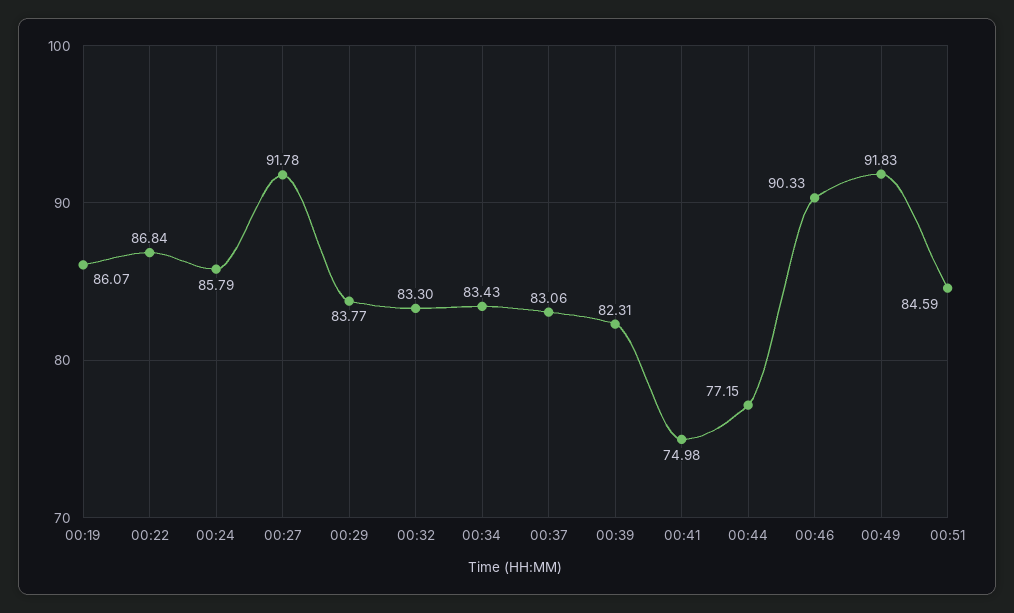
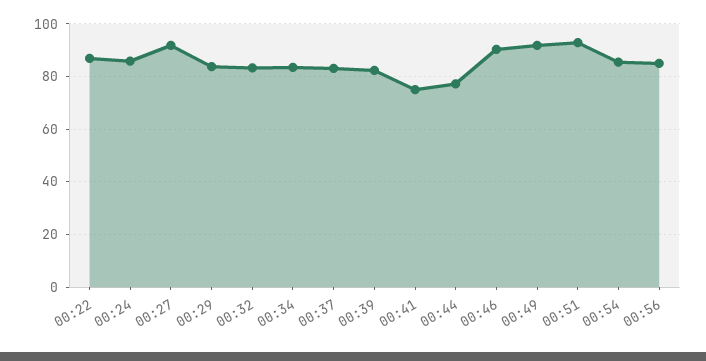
00:19: 86.07 -> none
00:51: 84.59 -> 92.5
00:54: none -> 85
00:56: none -> 85

